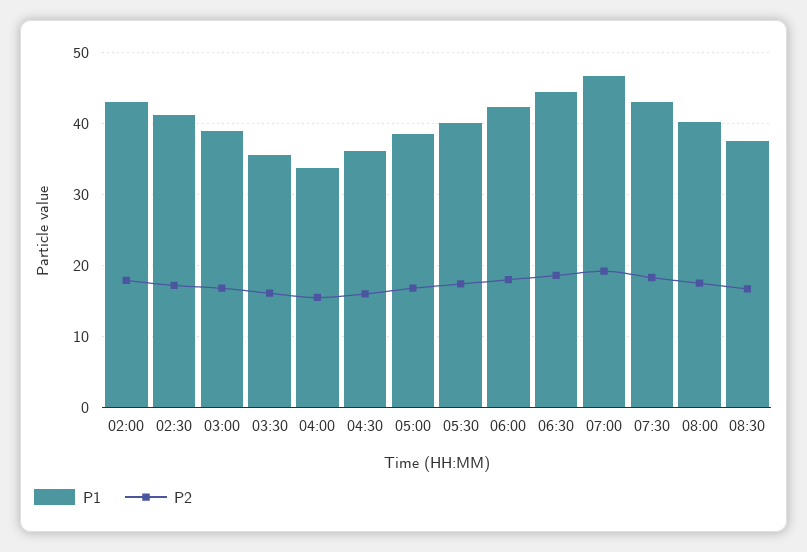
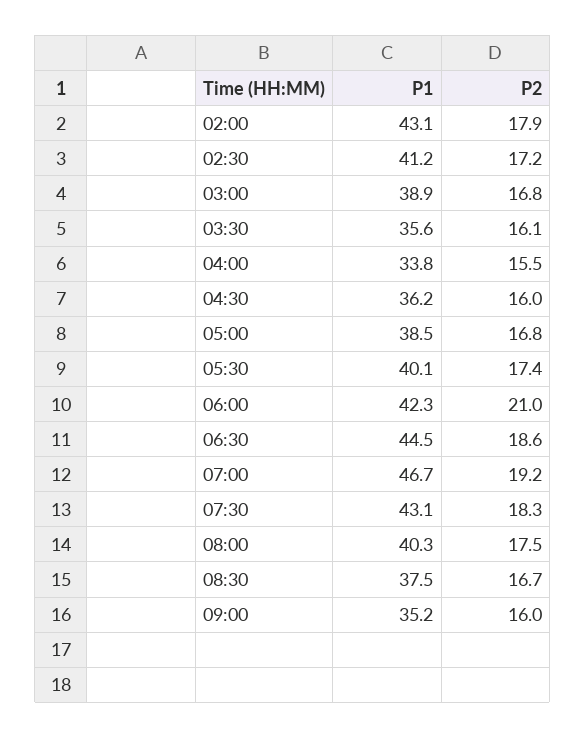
P2, 06:00: 18 -> 21
P1, 09:00: none -> 35.2
P2, 09:00: none -> 16

